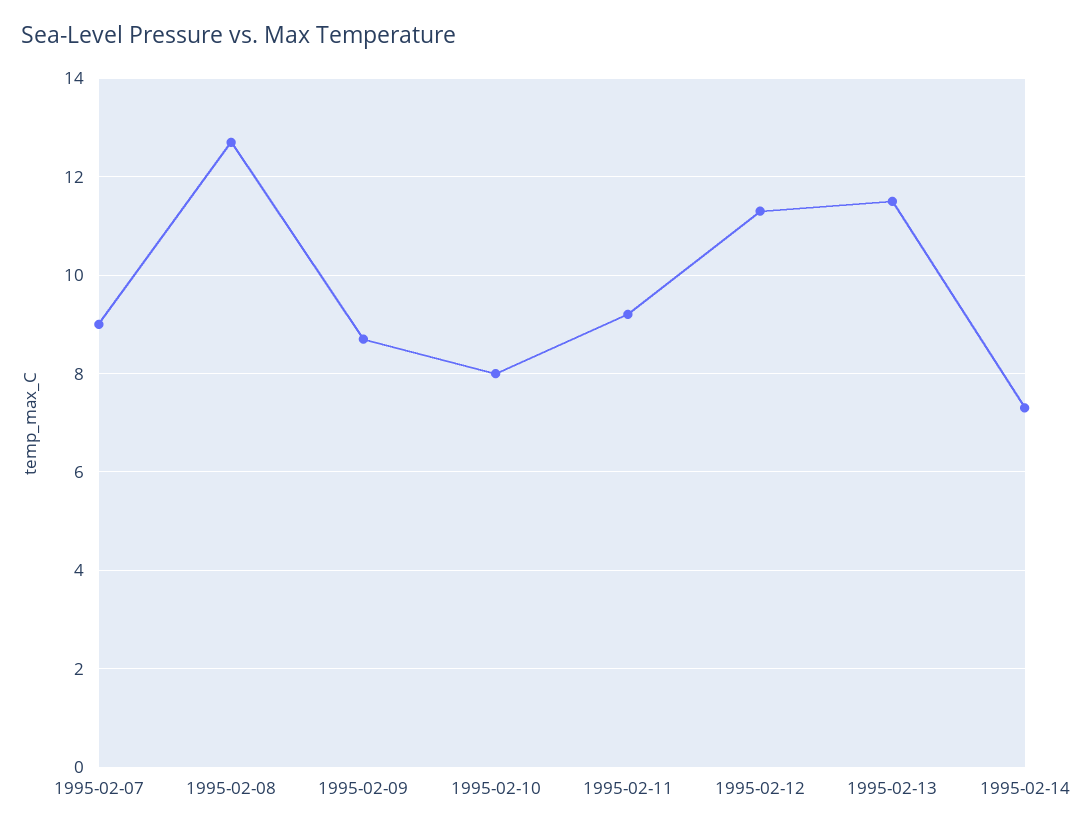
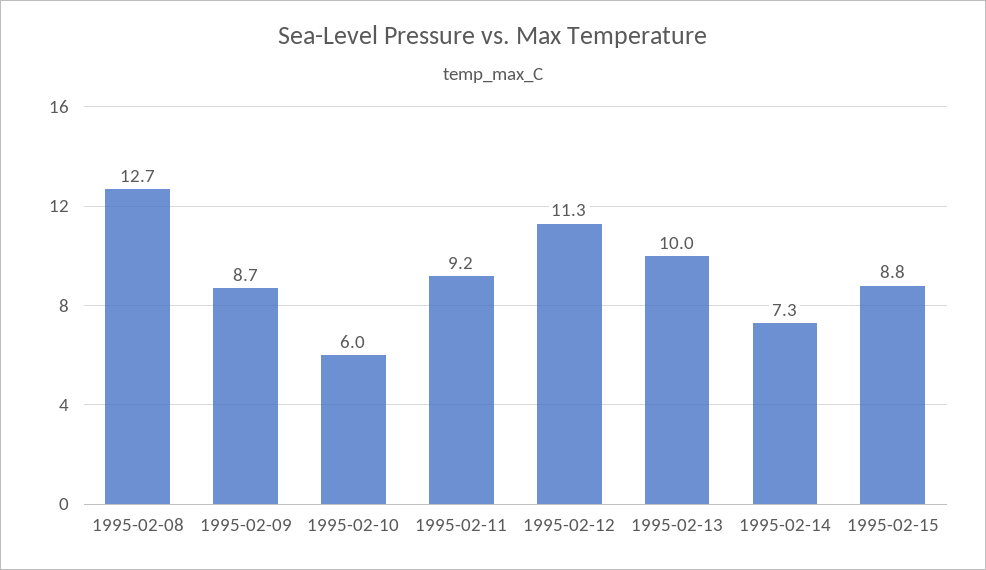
1995-02-07: 9 -> none
1995-02-10: 8 -> 6
1995-02-13: 11.5 -> 10
1995-02-15: none -> 8.8

